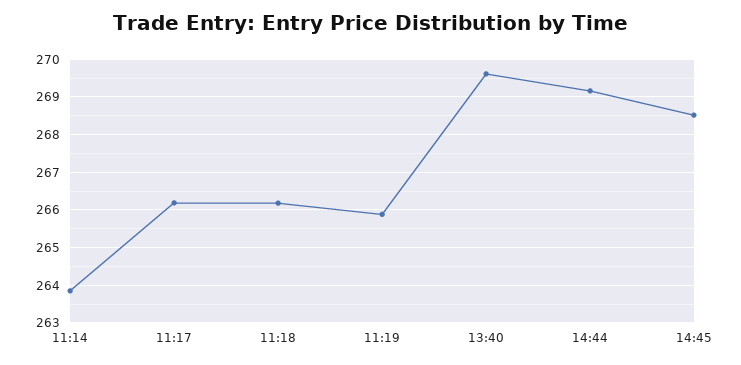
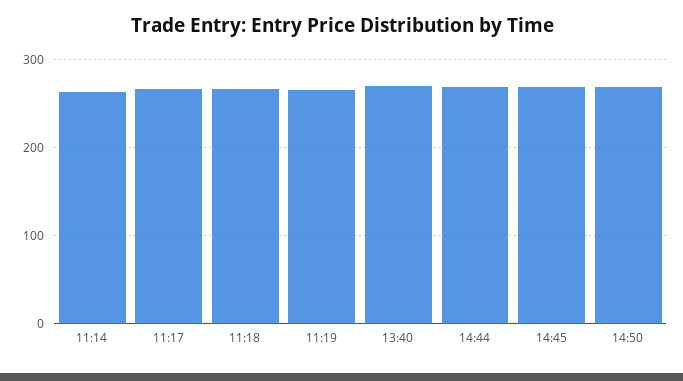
14:50: none -> 270

